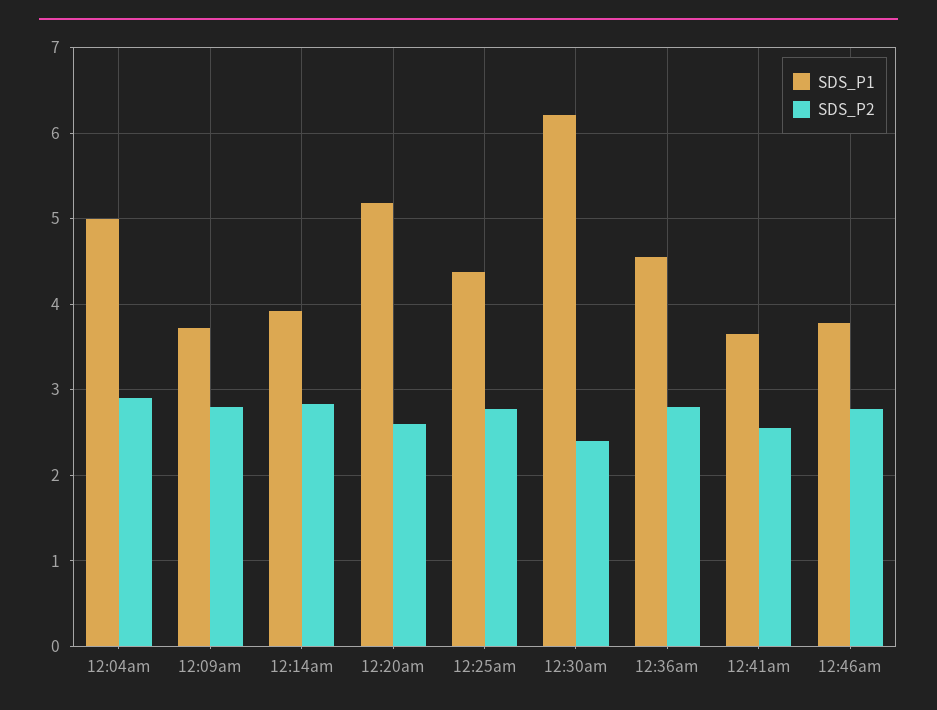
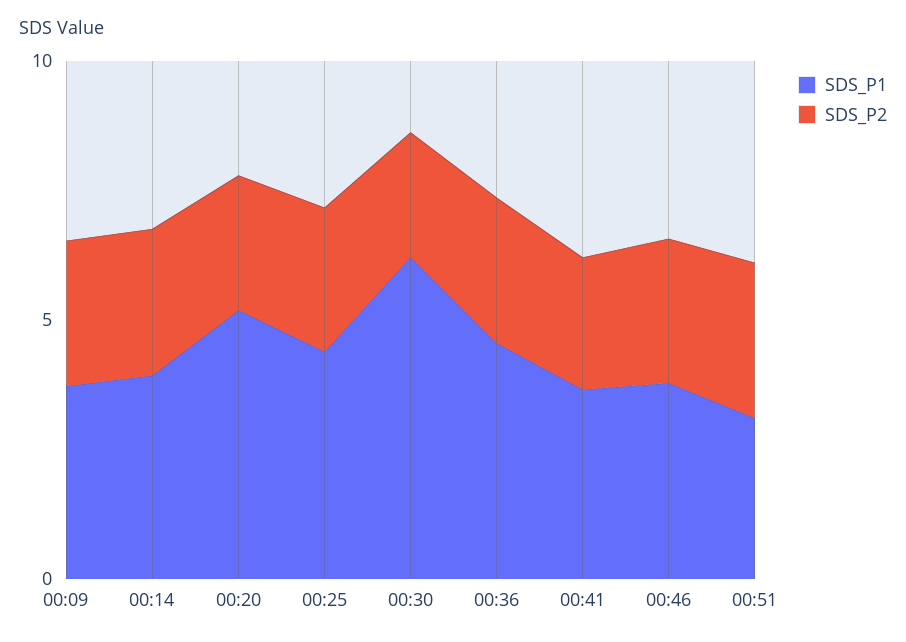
SDS_P1, 12:04am: 5 -> none
SDS_P2, 12:04am: 2.9 -> none
SDS_P1, 00:51: none -> 3
SDS_P2, 00:51: none -> 3

